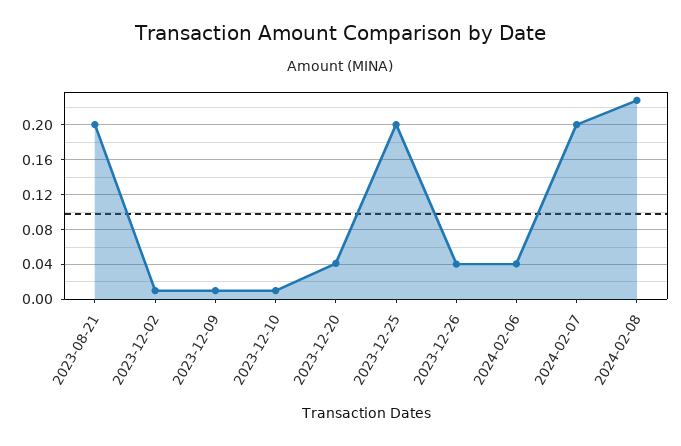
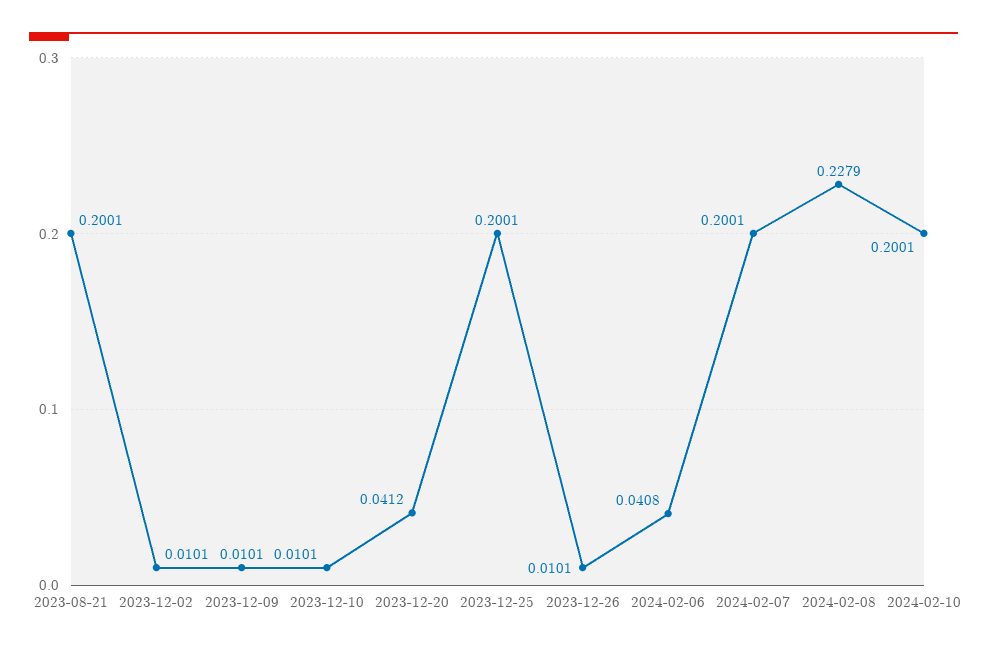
2023-12-26: 0.04 -> 0.0101
2024-02-10: none -> 0.2001

